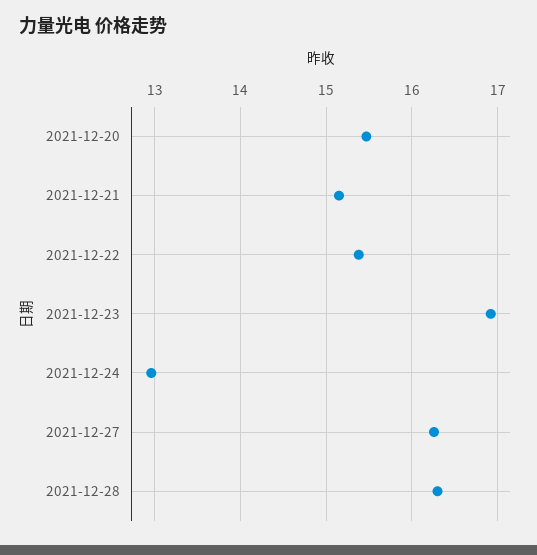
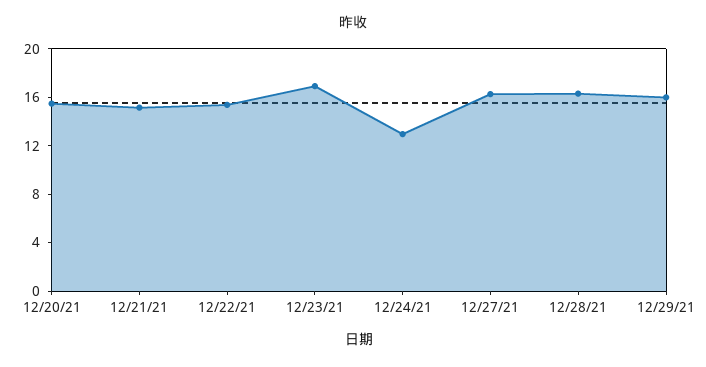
12/29/21: none -> 16

